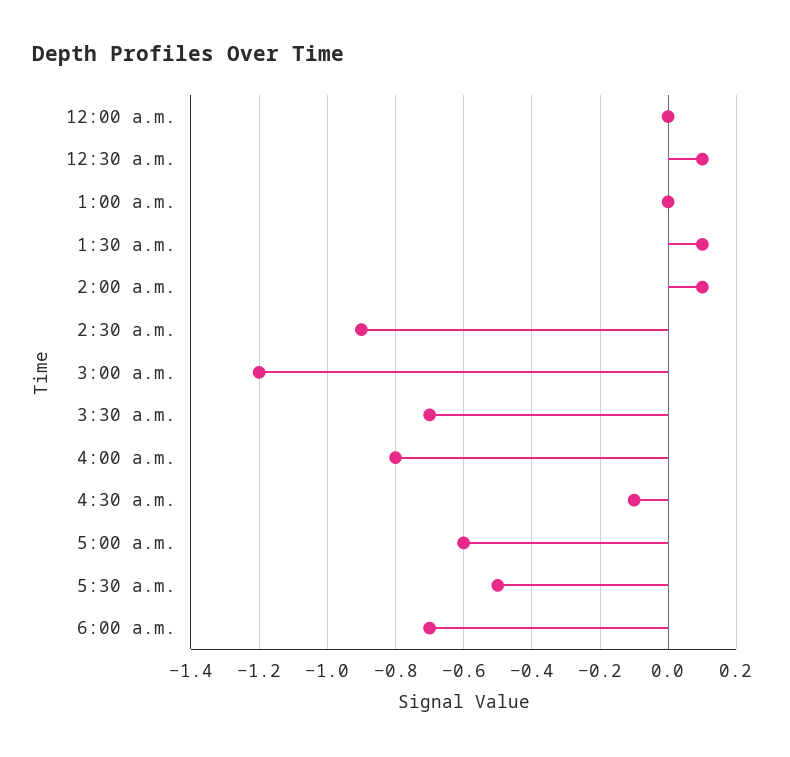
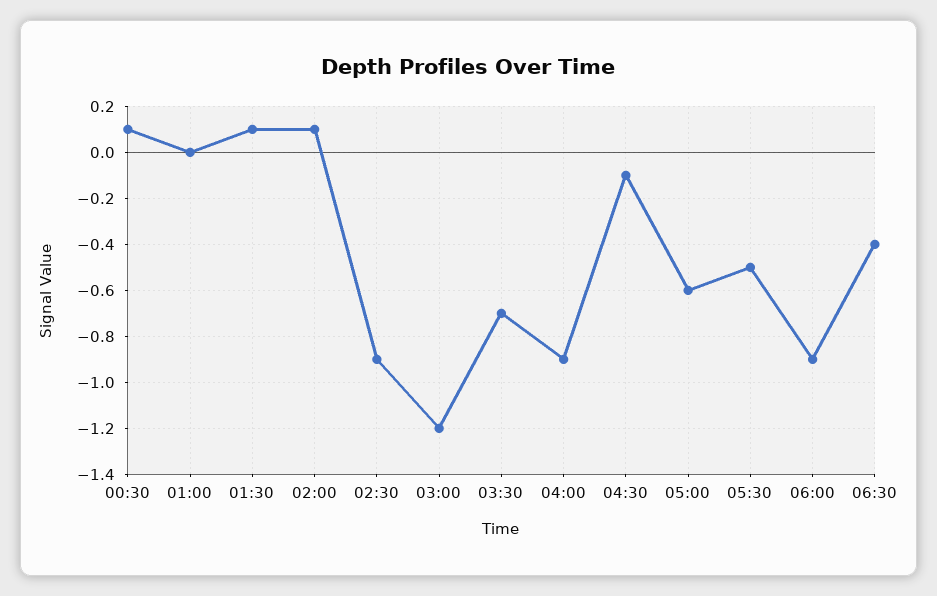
12:00 a.m.: 0 -> none
4:00 a.m.: -0.8 -> -0.9
6:00 a.m.: -0.7 -> -0.9
06:30: none -> -0.4

